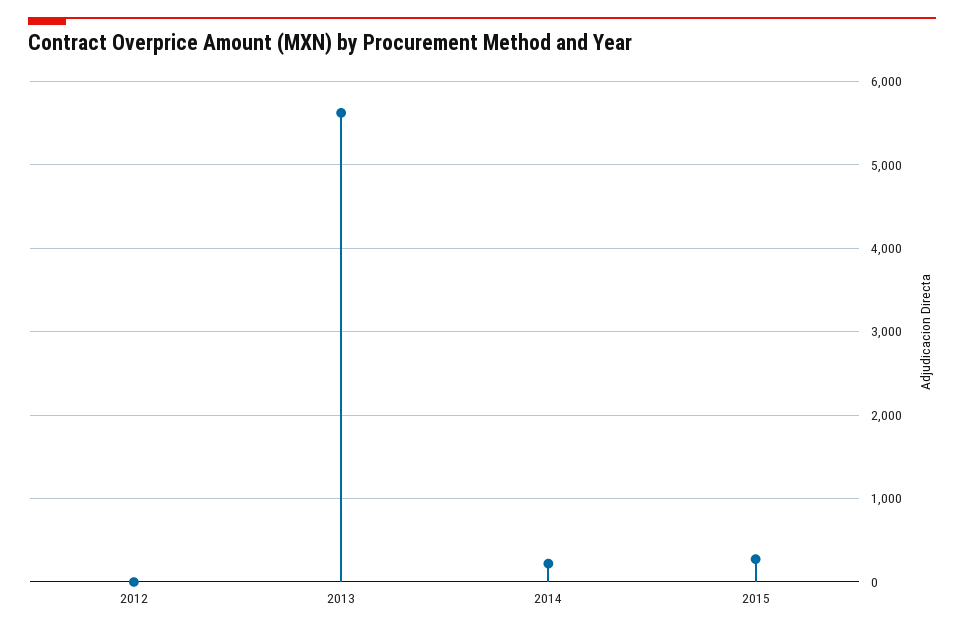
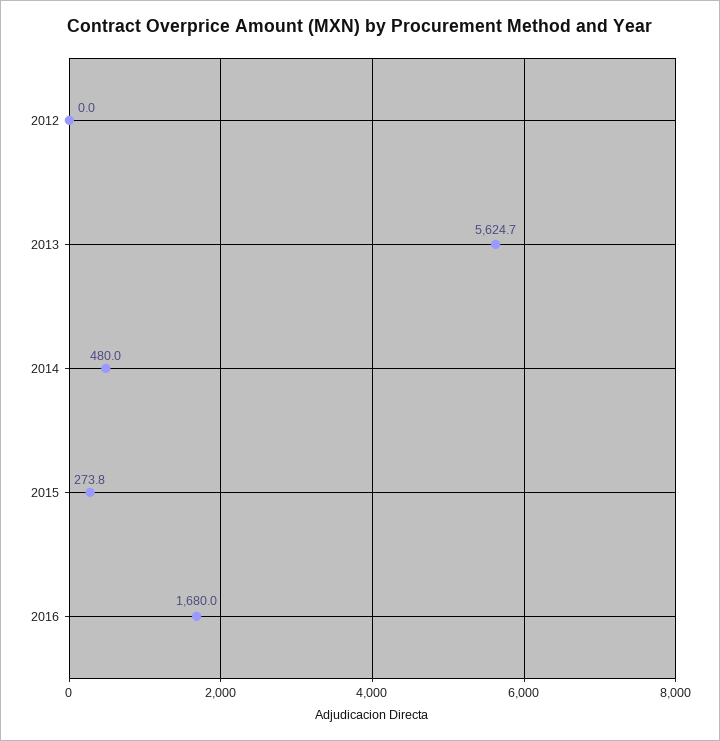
2014: 200 -> 480
2016: none -> 1680

